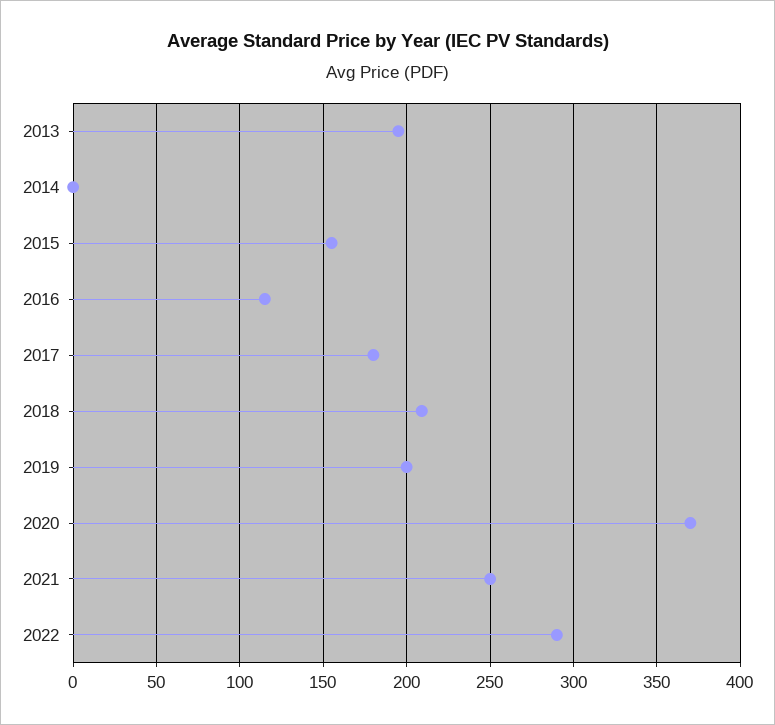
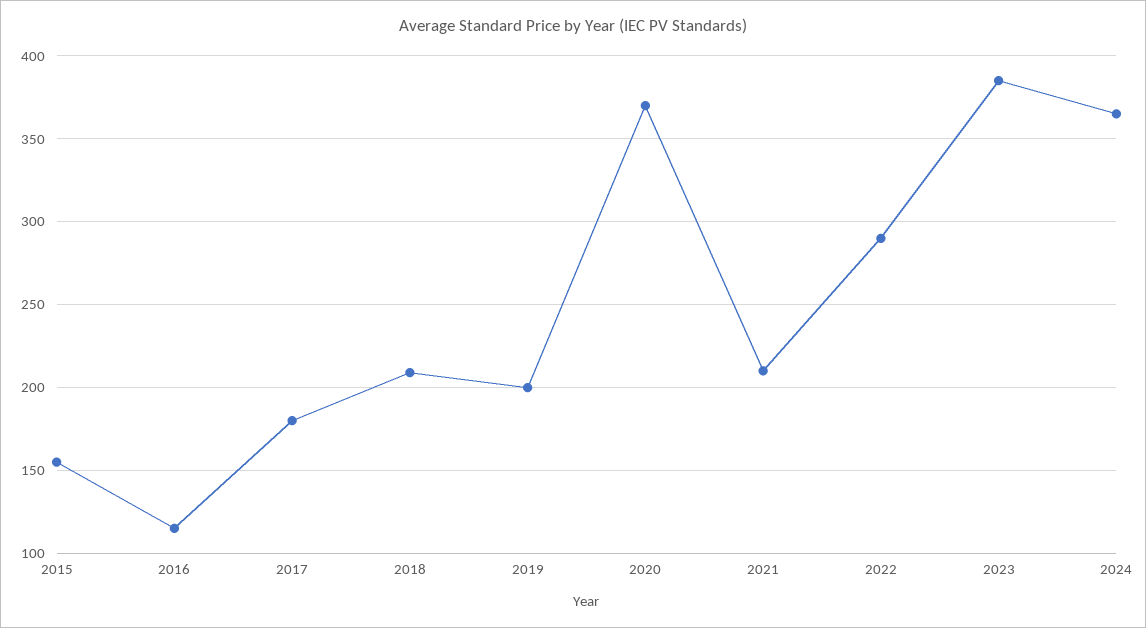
2013: 195 -> none
2014: 0 -> none
2021: 250 -> 210
2023: none -> 385
2024: none -> 365

